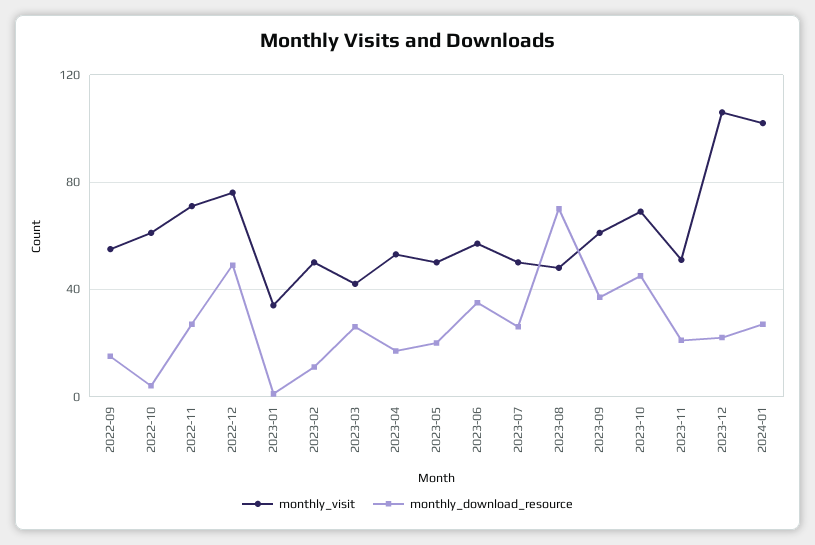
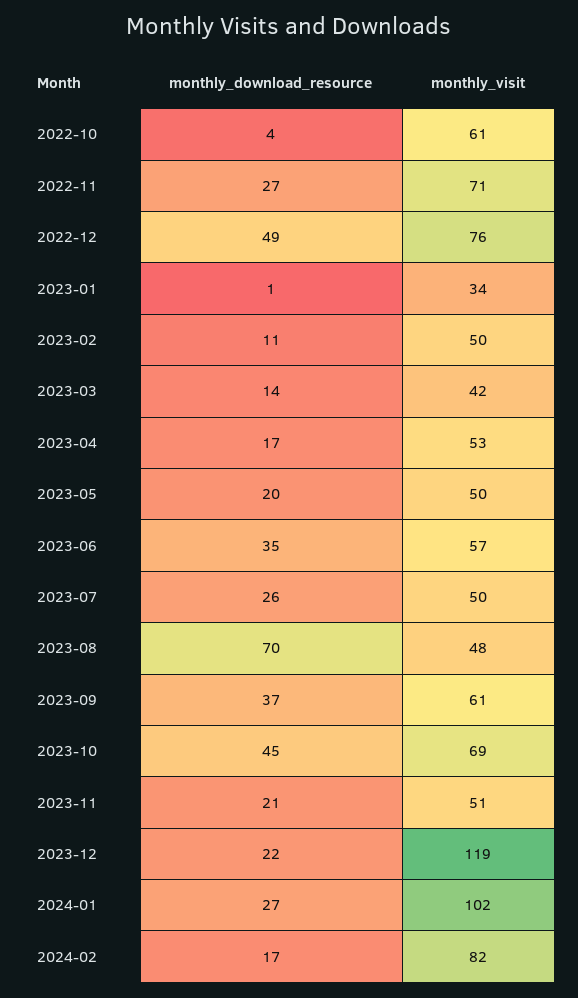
monthly_visit, 2022-09: 55 -> none
monthly_download_resource, 2022-09: 15 -> none
monthly_download_resource, 2023-03: 25 -> 14
monthly_visit, 2023-12: 105 -> 119
monthly_download_resource, 2024-02: none -> 17
monthly_visit, 2024-02: none -> 82

